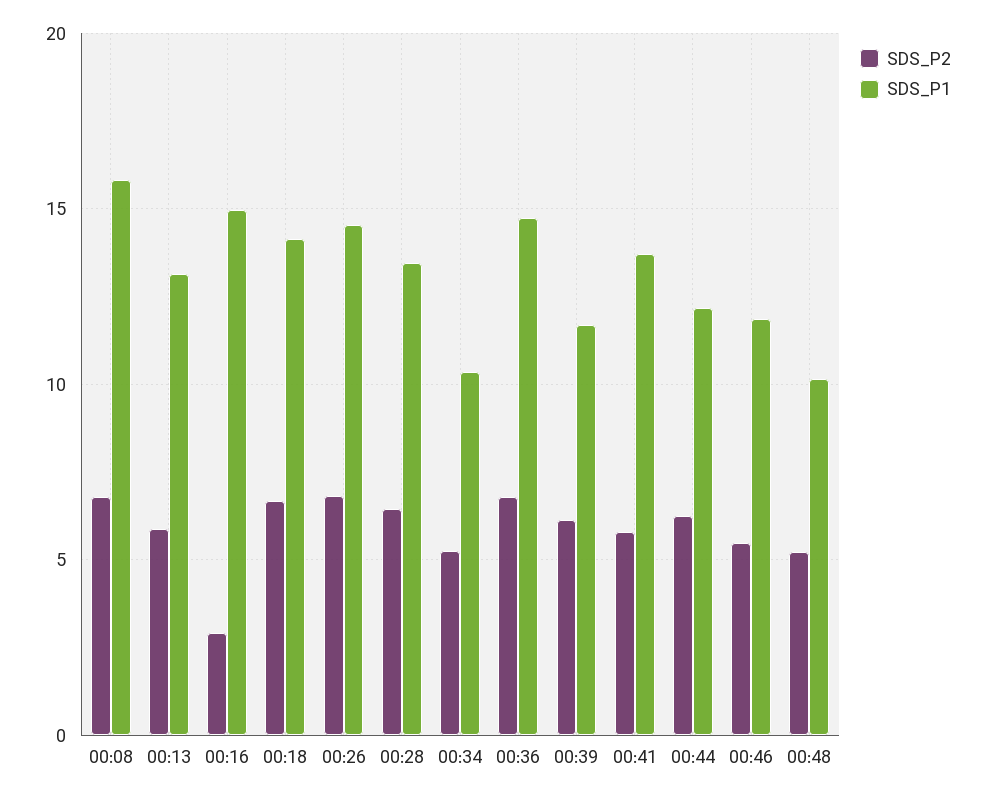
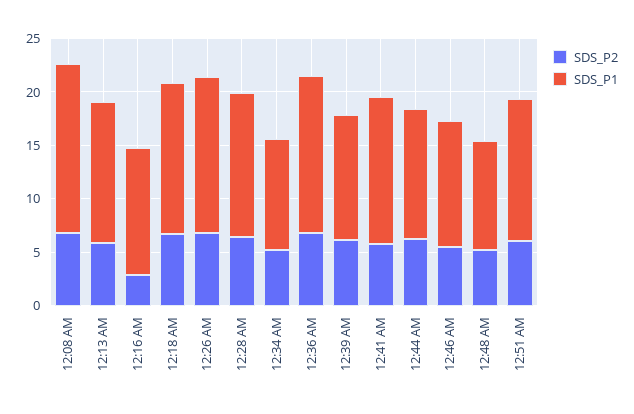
SDS_P1, 00:16: 15 -> 12
SDS_P2, 12:51 AM: none -> 6
SDS_P1, 12:51 AM: none -> 13

